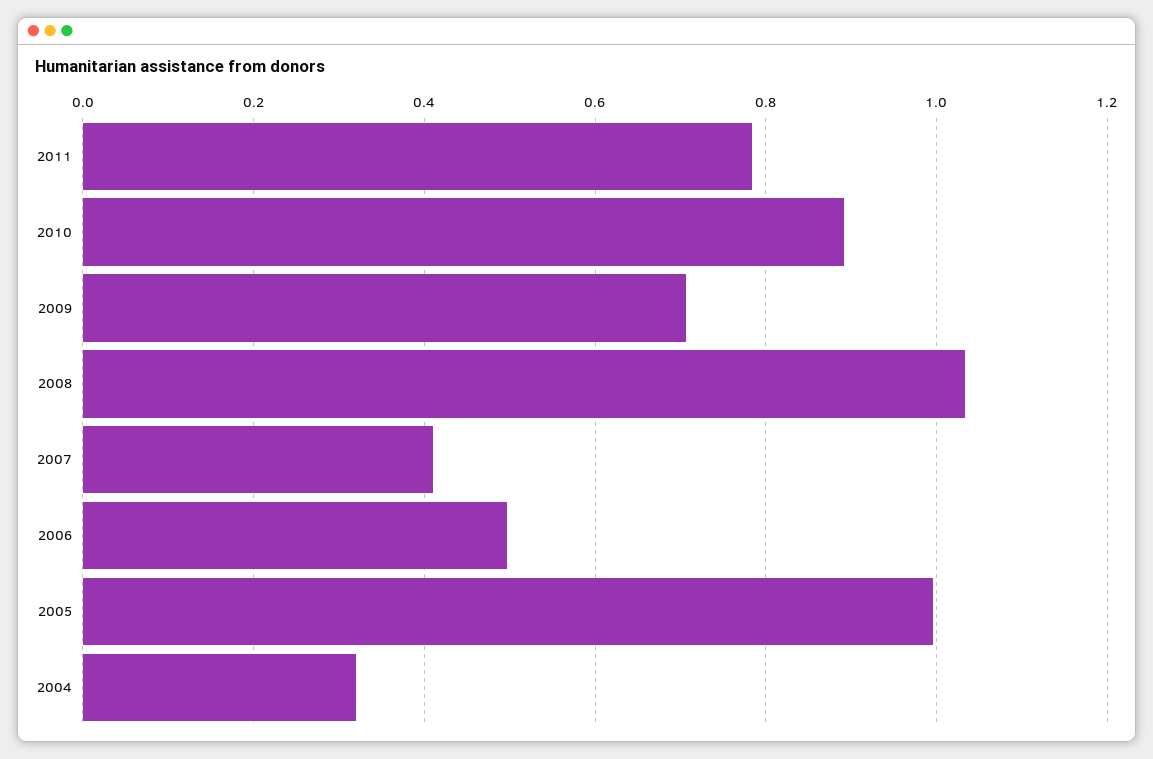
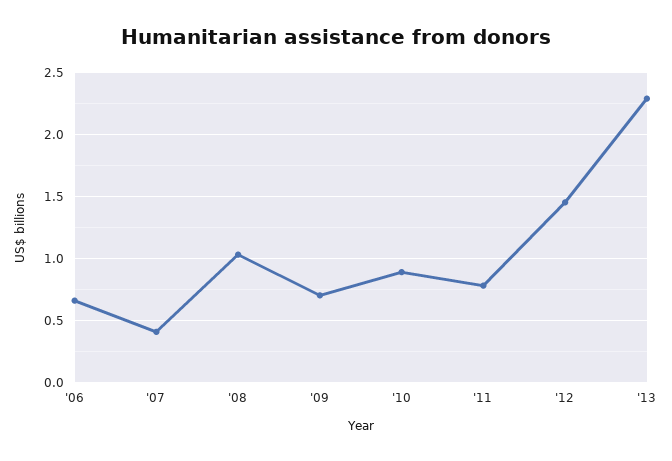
2006: 0.5 -> 0.65
2005: 1 -> none
2004: 0.32 -> none
'12: none -> 1.45
'13: none -> 2.3

